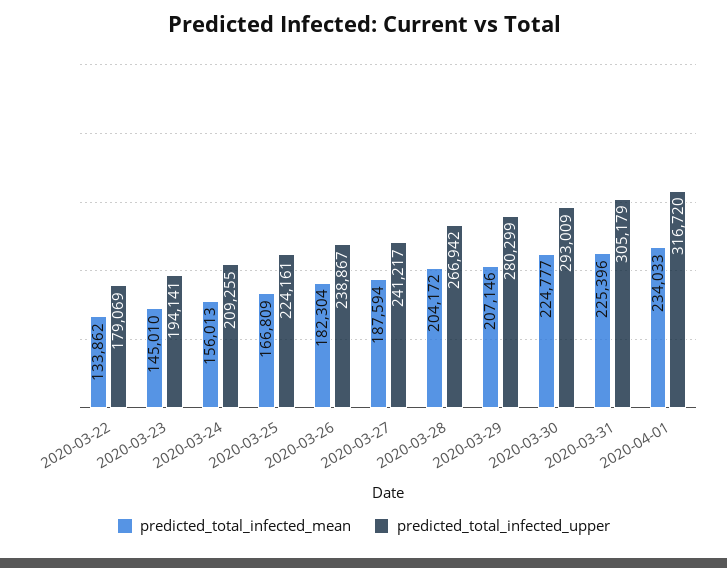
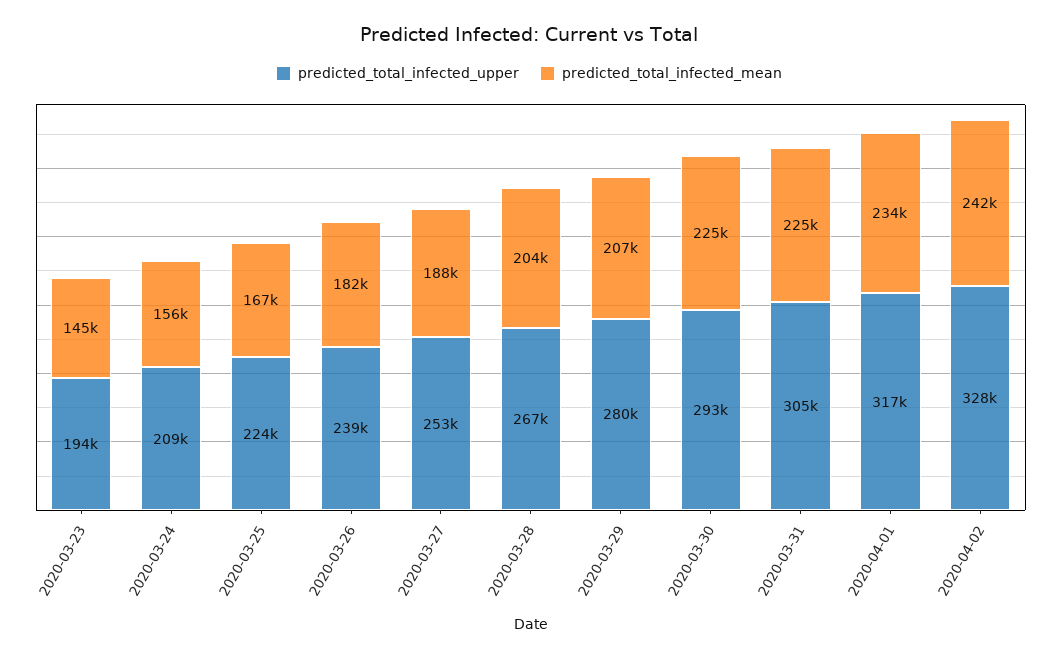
predicted_total_infected_mean, 2020-03-22: 133862 -> none
predicted_total_infected_upper, 2020-03-22: 179069 -> none
predicted_total_infected_upper, 2020-03-27: 241217 -> 253000
predicted_total_infected_upper, 2020-04-02: none -> 328000
predicted_total_infected_mean, 2020-04-02: none -> 242000

